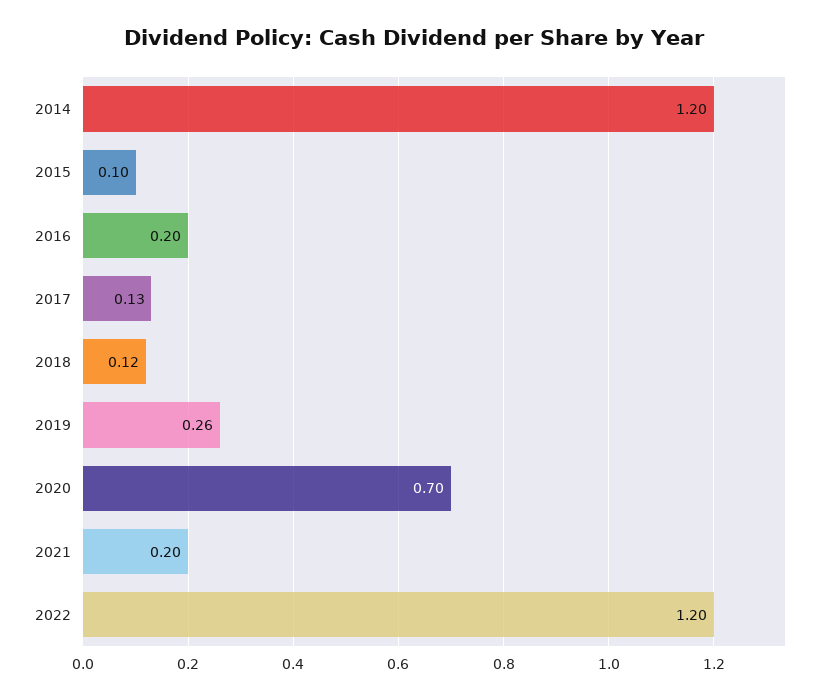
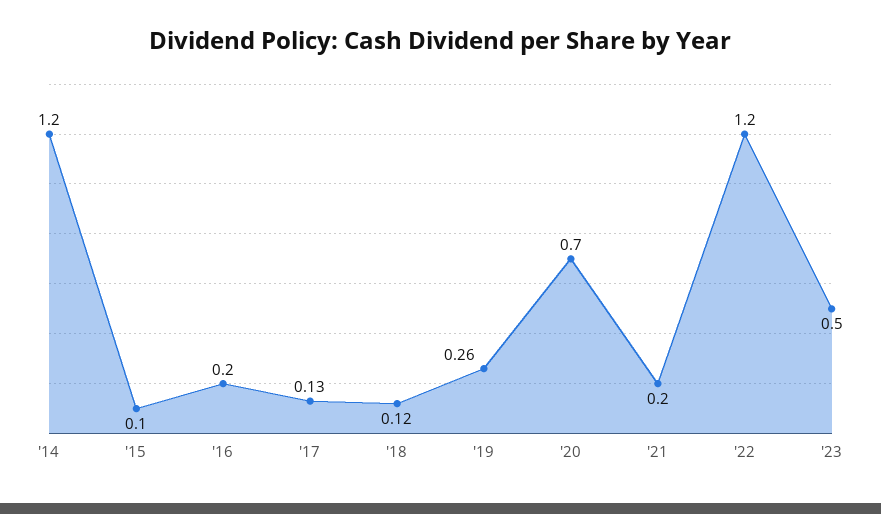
'23: none -> 0.5

